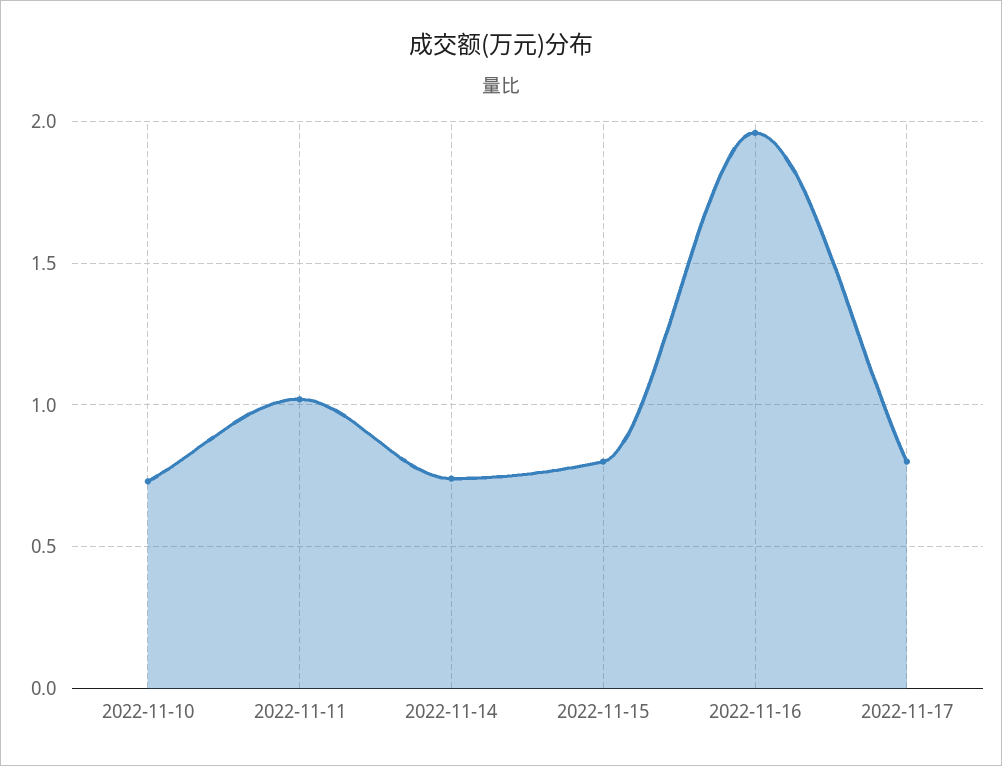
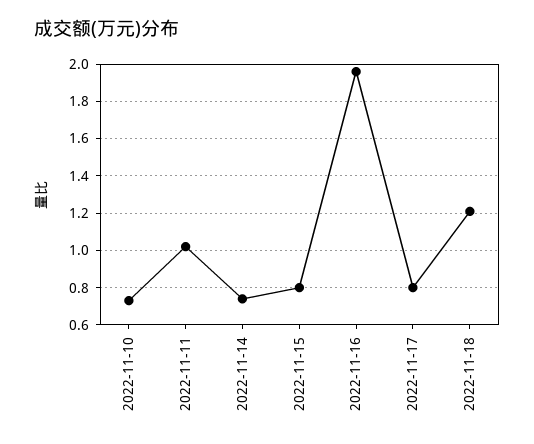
2022-11-18: none -> 1.2

